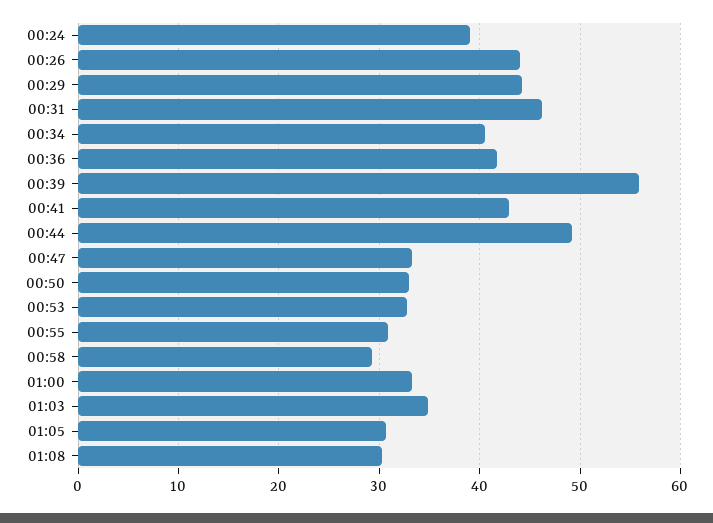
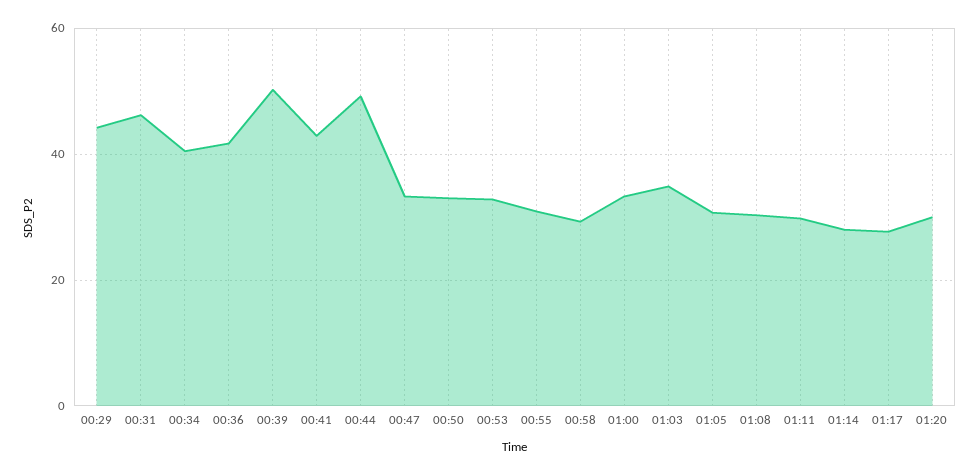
00:24: 39 -> none
00:26: 44 -> none
00:39: 56 -> 50
01:11: none -> 30
01:14: none -> 28
01:17: none -> 28
01:20: none -> 30

